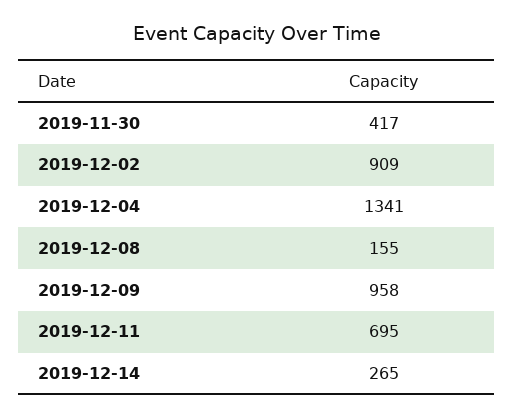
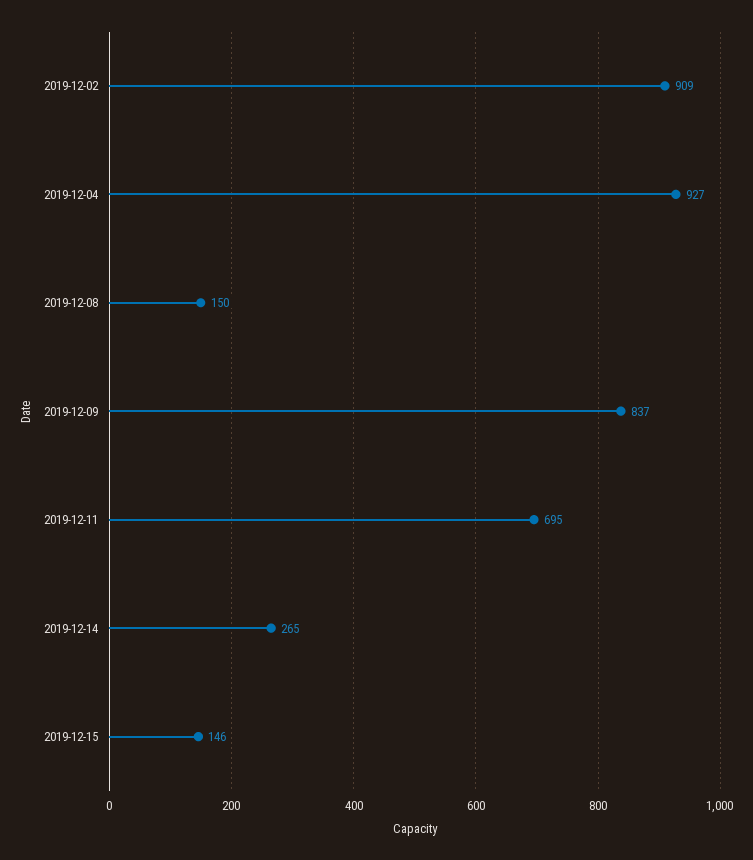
2019-11-30: 417 -> none
2019-12-04: 1341 -> 927
2019-12-08: 155 -> 150
2019-12-09: 958 -> 837
2019-12-15: none -> 146

